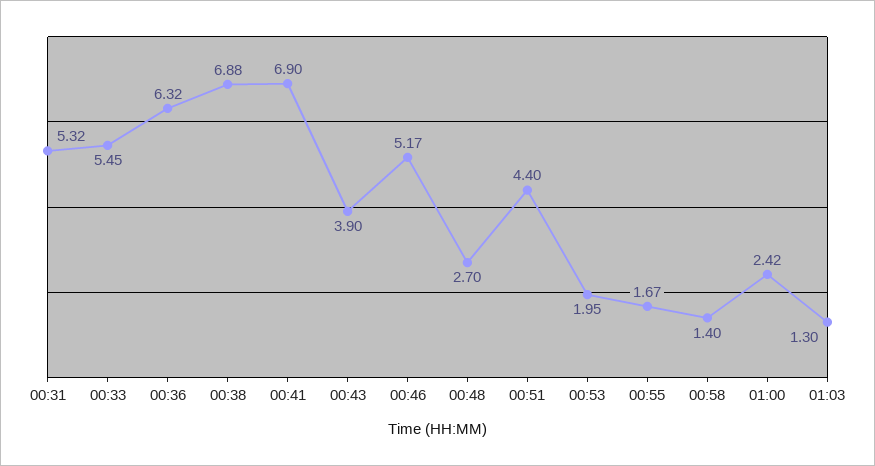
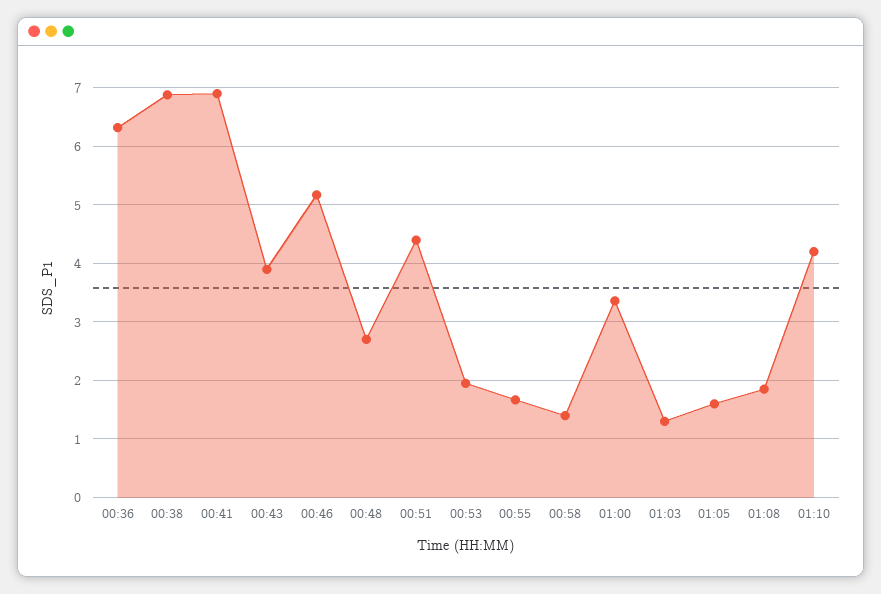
00:31: 5.32 -> none
00:33: 5.45 -> none
01:00: 2.42 -> 3.4
01:05: none -> 1.6
01:08: none -> 1.8
01:10: none -> 4.2

